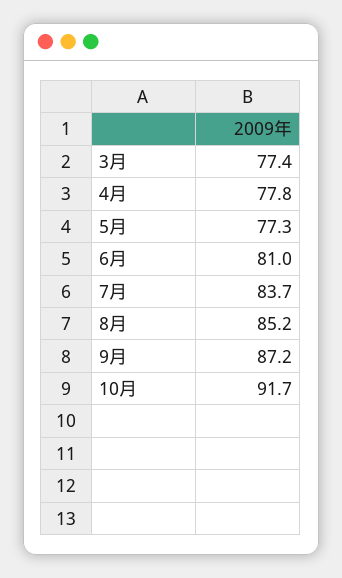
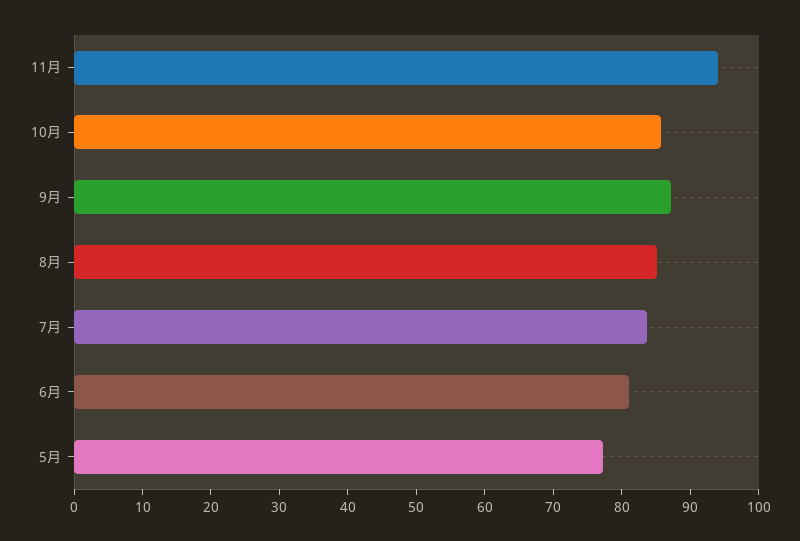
3月: 77.4 -> none
4月: 77.8 -> none
10月: 91.7 -> 86
11月: none -> 94

